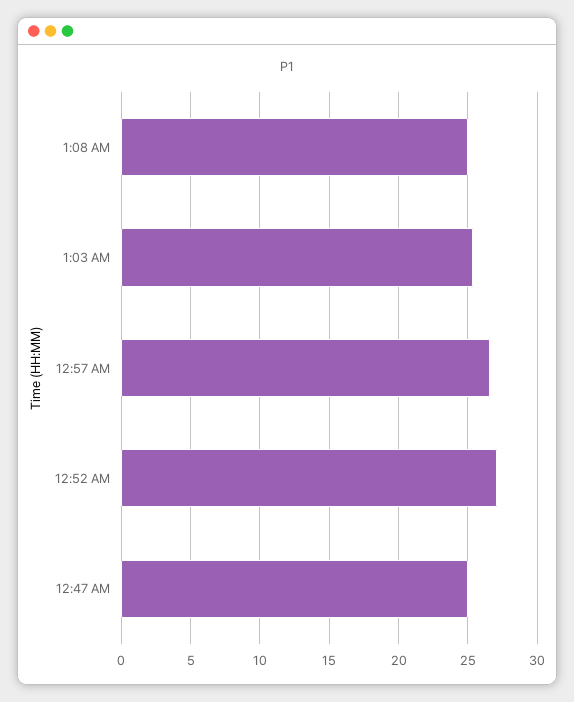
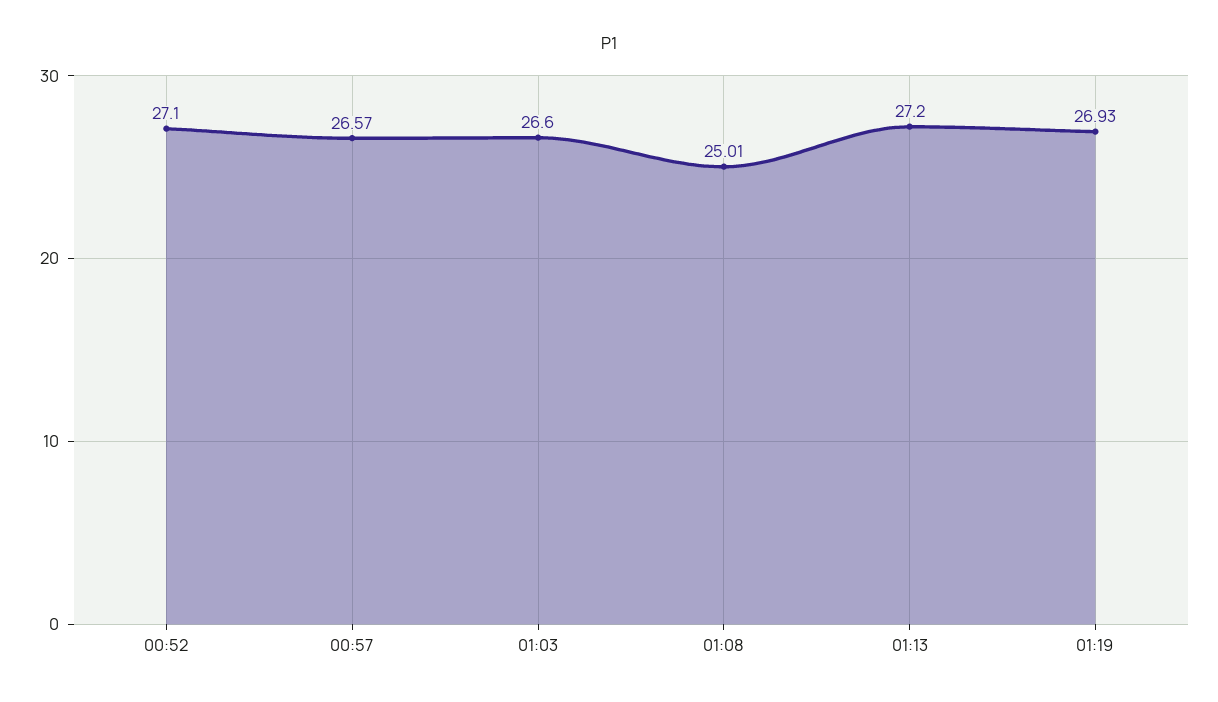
1:03 AM: 25.5 -> 26.6
12:47 AM: 25 -> none
01:13: none -> 27.2
01:19: none -> 26.93

